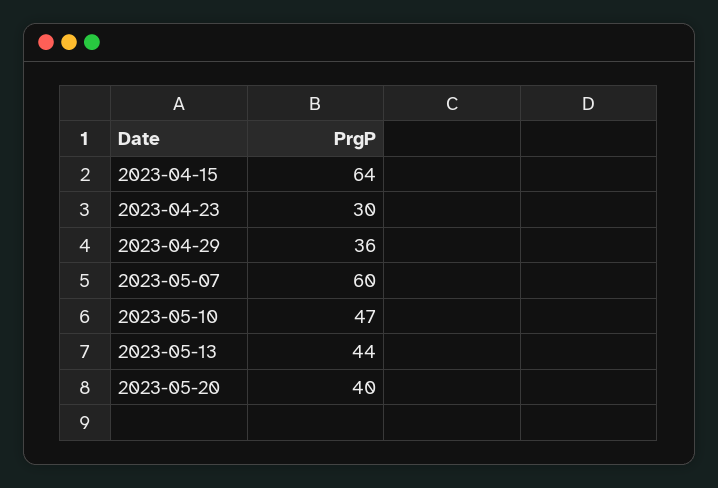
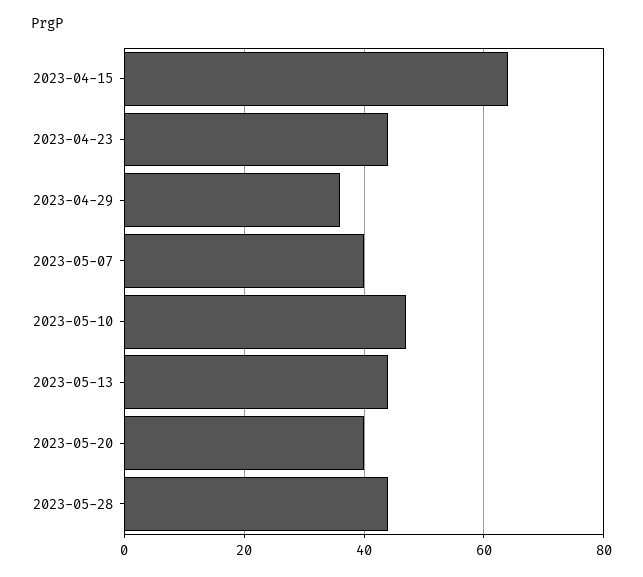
2023-04-23: 30 -> 45
2023-05-07: 60 -> 40
2023-05-28: none -> 45

